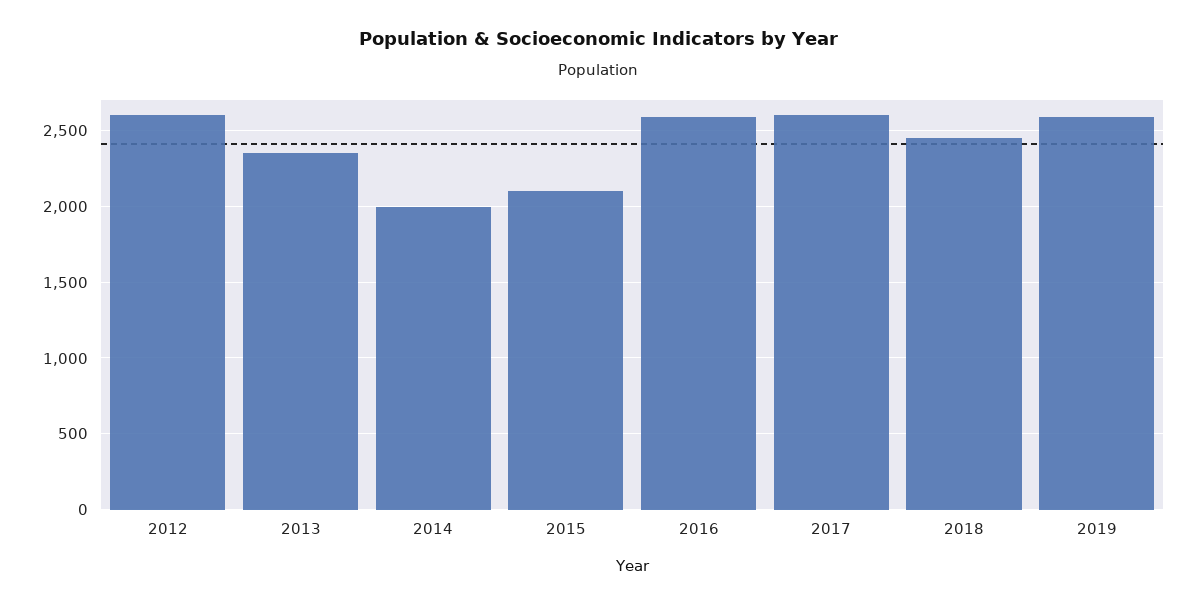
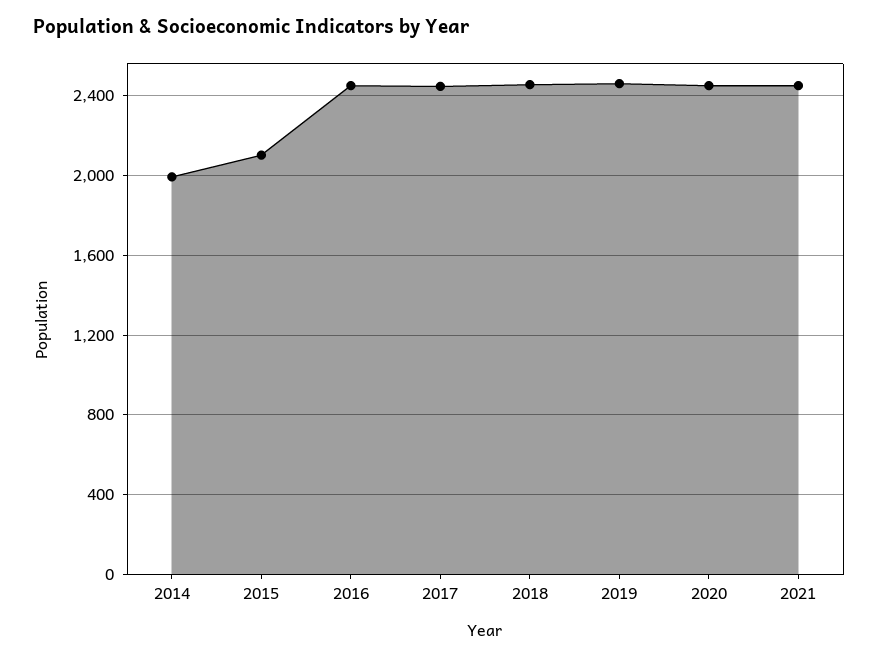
2012: 2600 -> none
2013: 2350 -> none
2016: 2600 -> 2450
2017: 2600 -> 2450
2019: 2600 -> 2450
2020: none -> 2450
2021: none -> 2450

